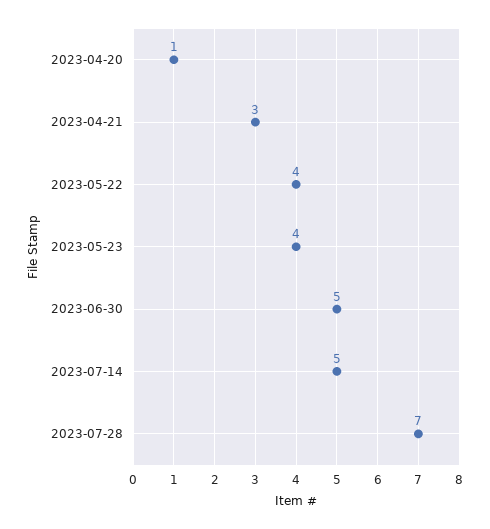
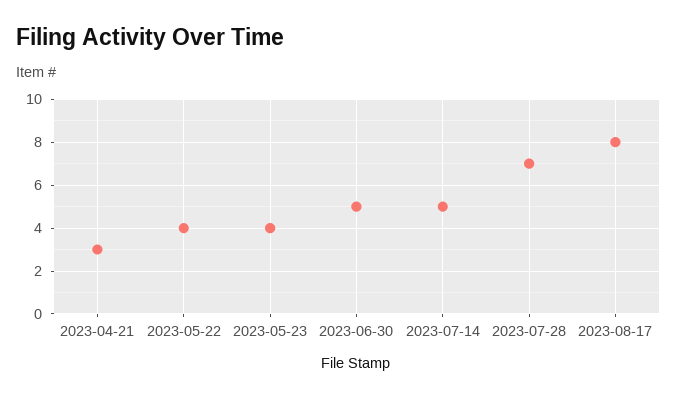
2023-04-20: 1 -> none
2023-08-17: none -> 8

